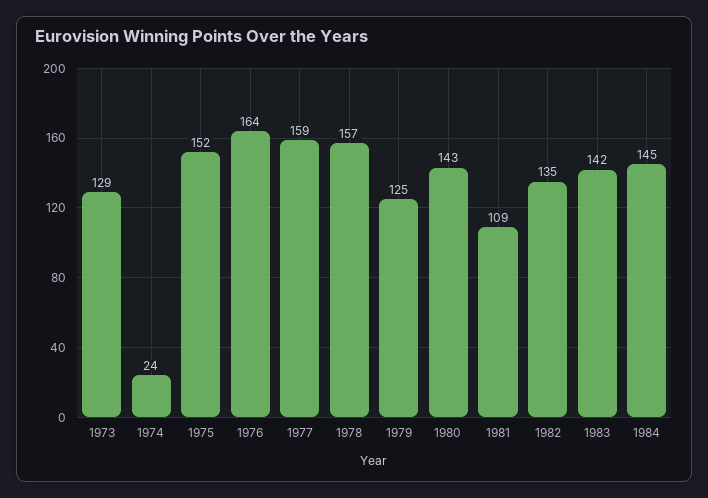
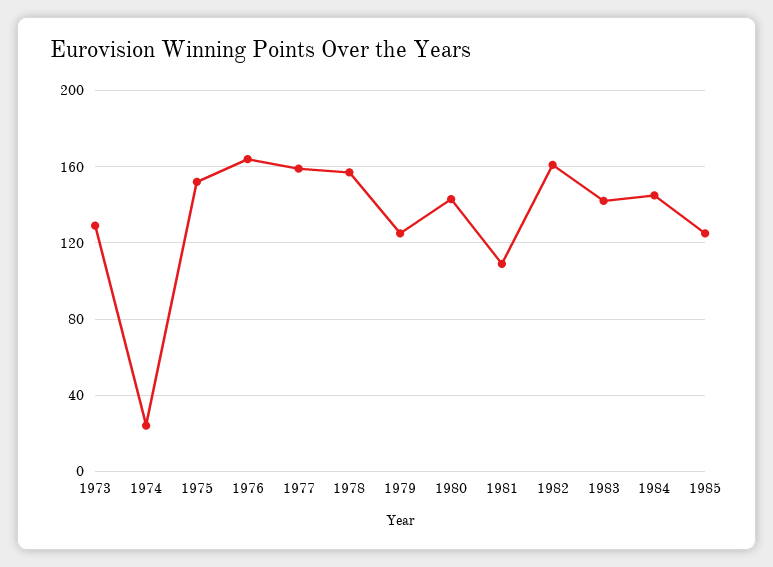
1982: 135 -> 160
1985: none -> 125

